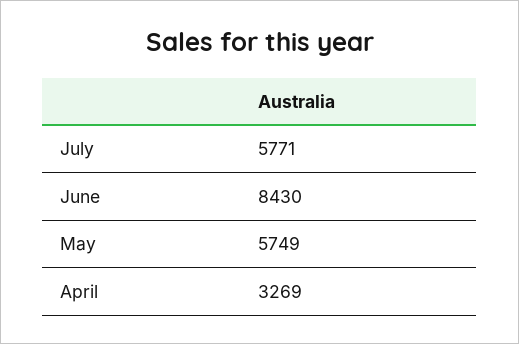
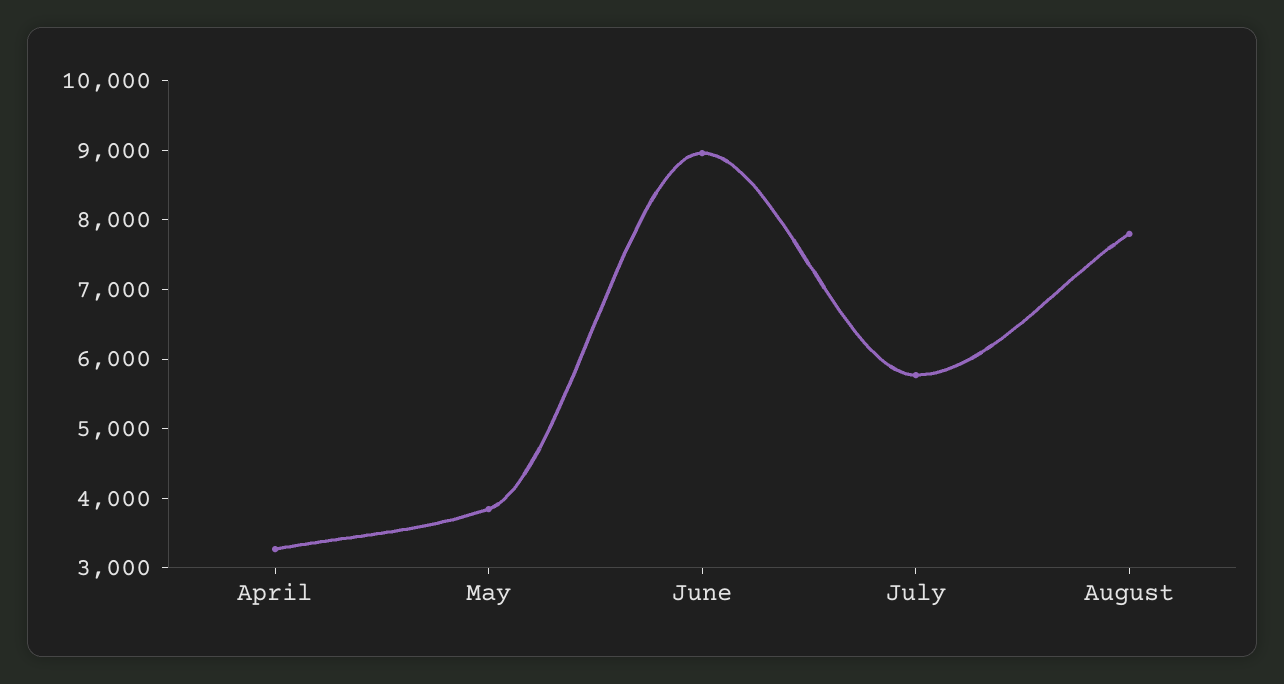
June: 8430 -> 9000
May: 5749 -> 3800
August: none -> 7800

